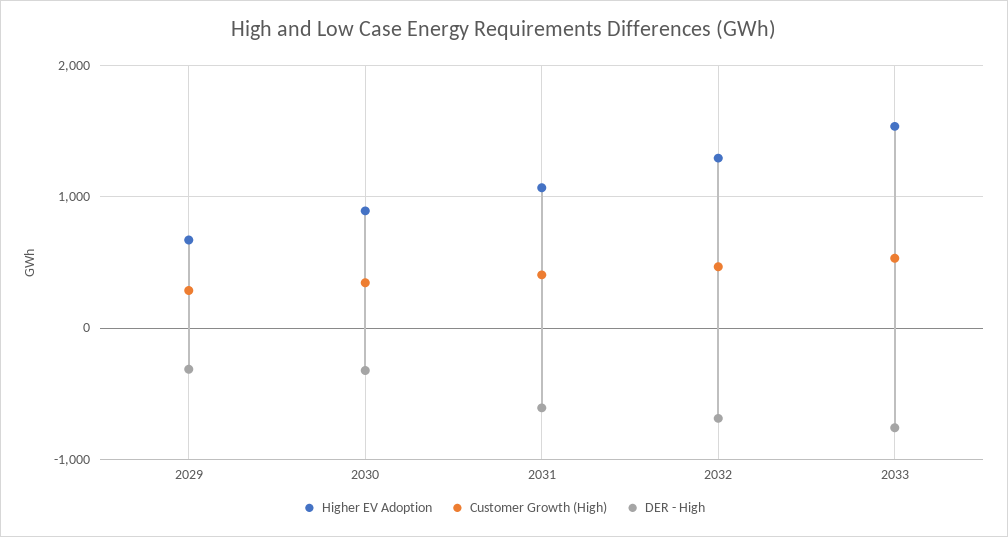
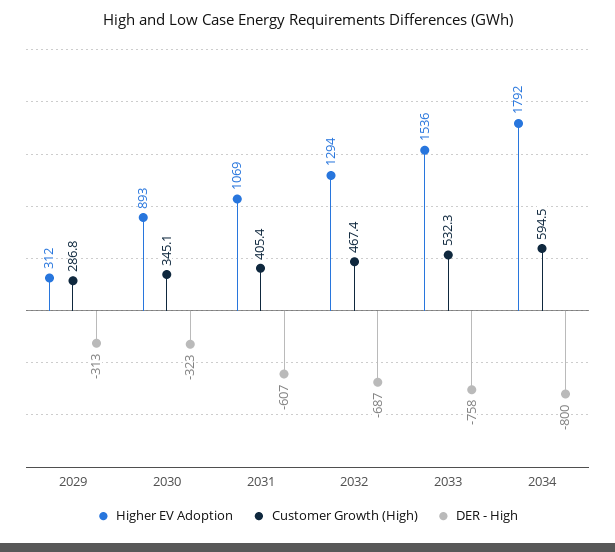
Higher EV Adoption, 2029: 700 -> 312
Higher EV Adoption, 2034: none -> 1792
Customer Growth (High), 2034: none -> 594.5
DER - High, 2034: none -> -800

